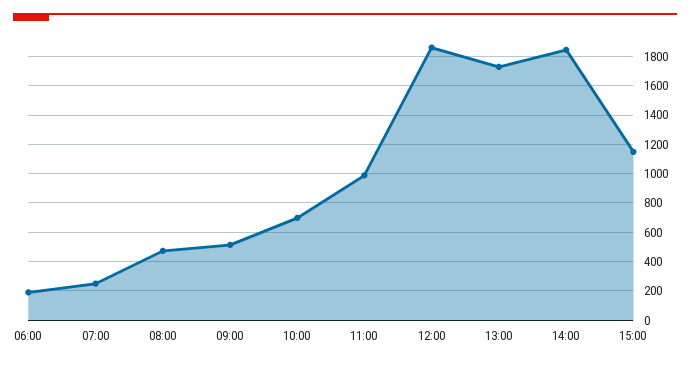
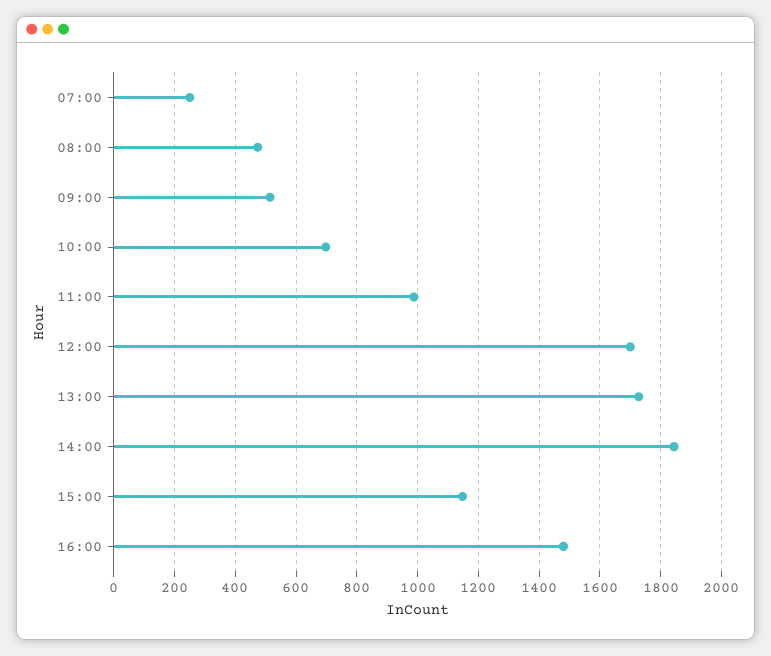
06:00: 200 -> none
12:00: 1850 -> 1700
16:00: none -> 1480

